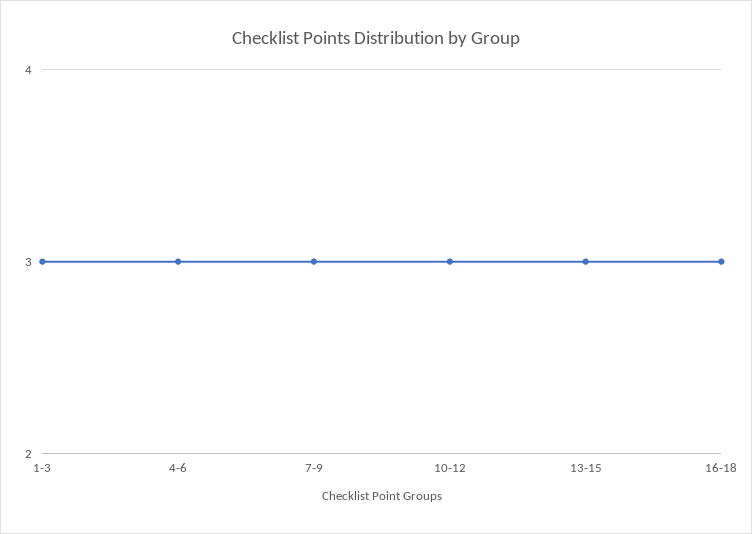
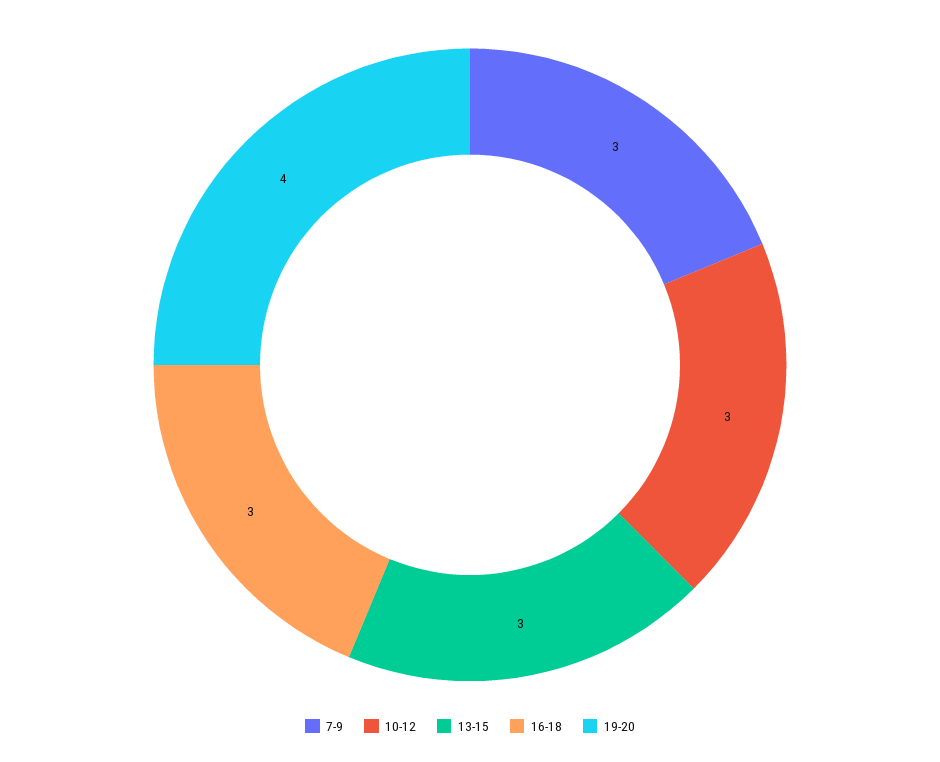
1-3: 3 -> none
4-6: 3 -> none
19-20: none -> 4

